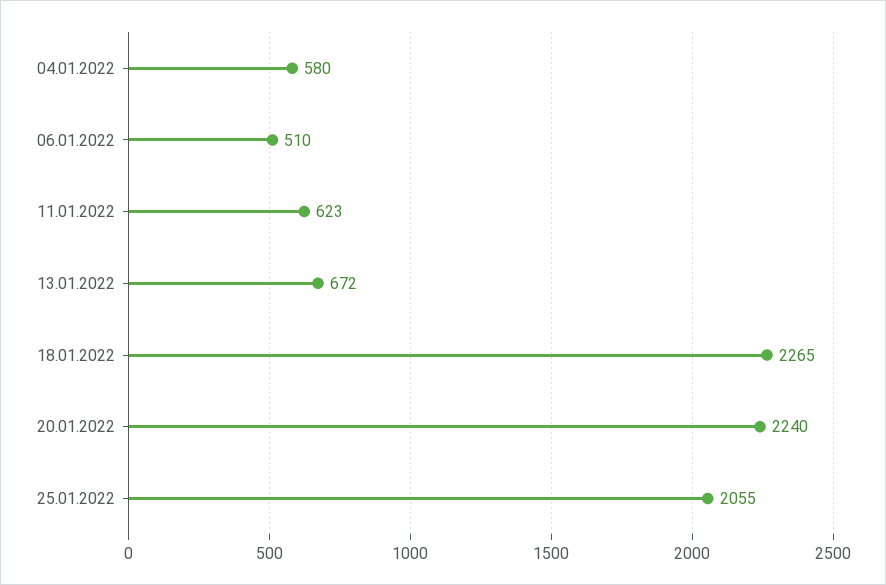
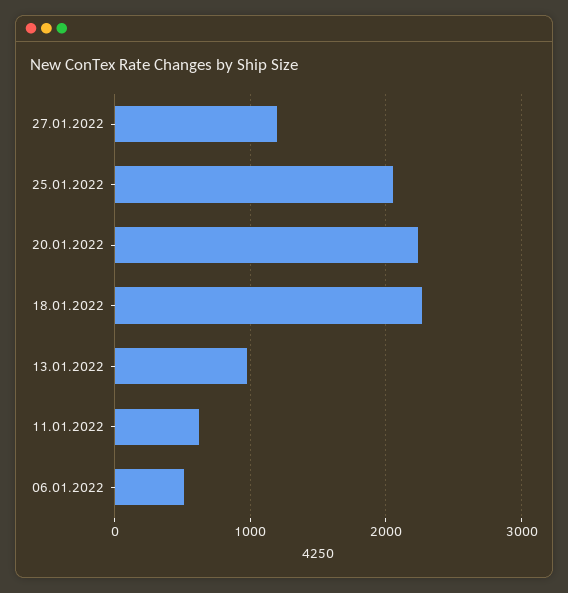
04.01.2022: 580 -> none
13.01.2022: 672 -> 1000
27.01.2022: none -> 1200

